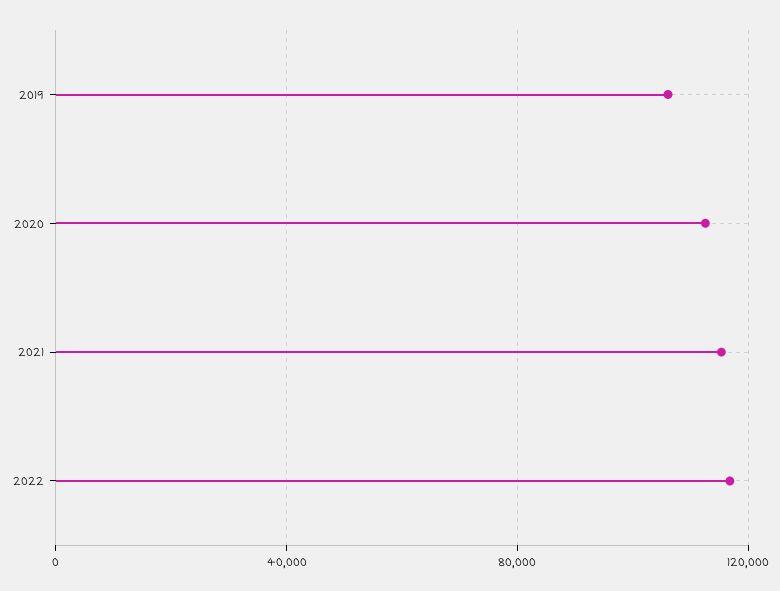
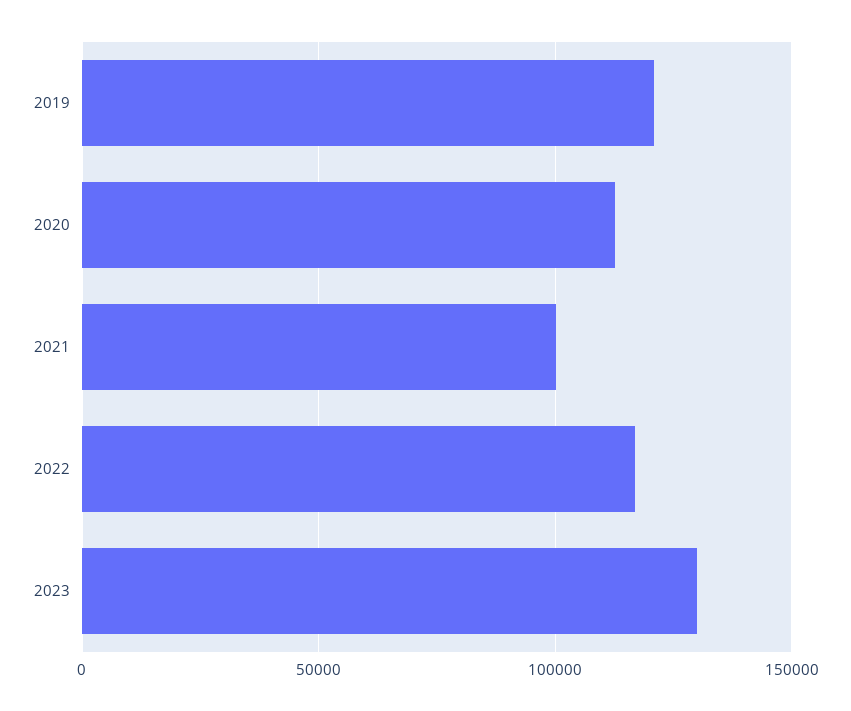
2019: 105000 -> 120000
2021: 115000 -> 100000
2023: none -> 130000

